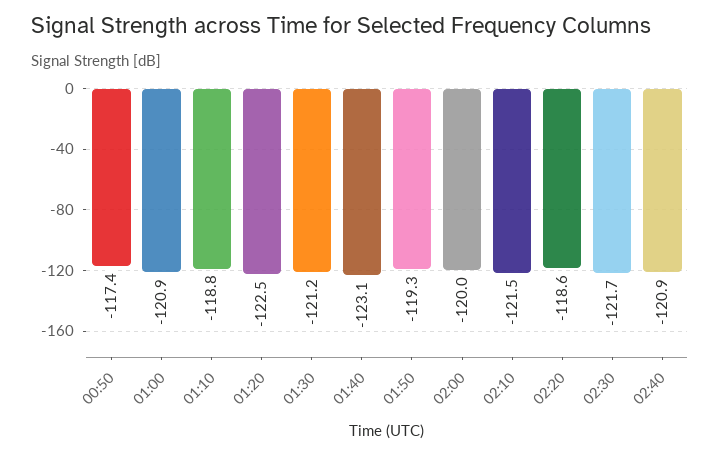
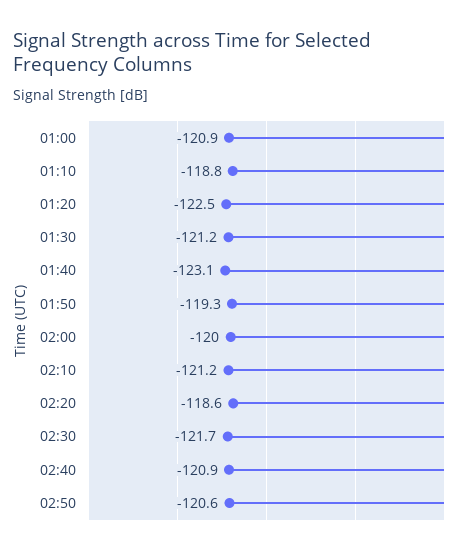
00:50: -117.4 -> none
02:10: -121.5 -> -121.2
02:50: none -> -120.6

